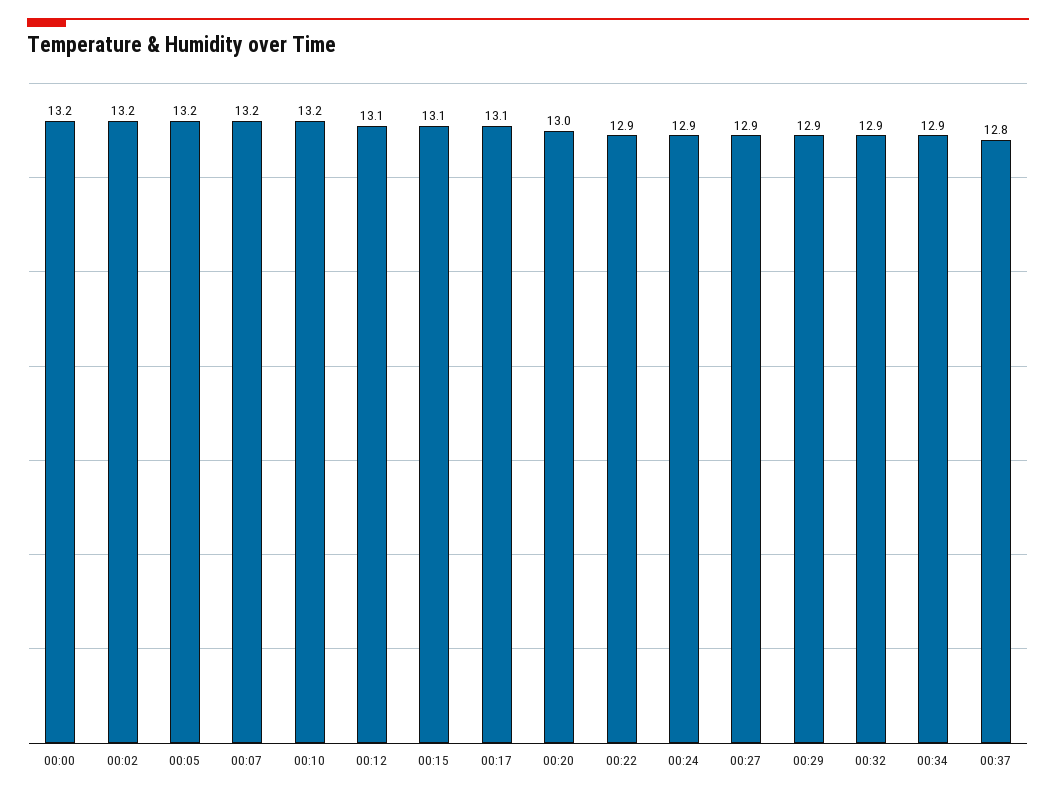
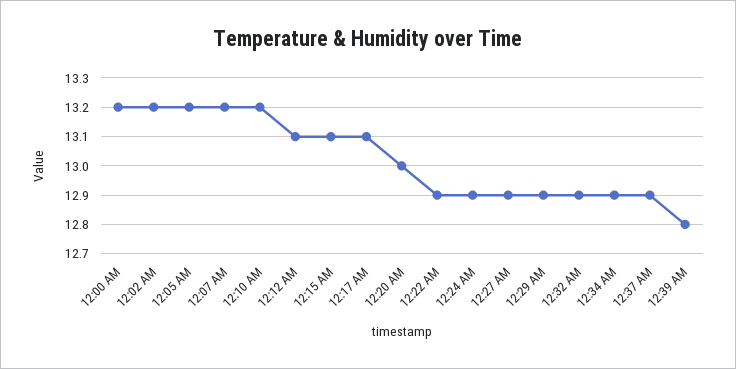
00:37: 12.8 -> 12.9
12:39 AM: none -> 12.8

